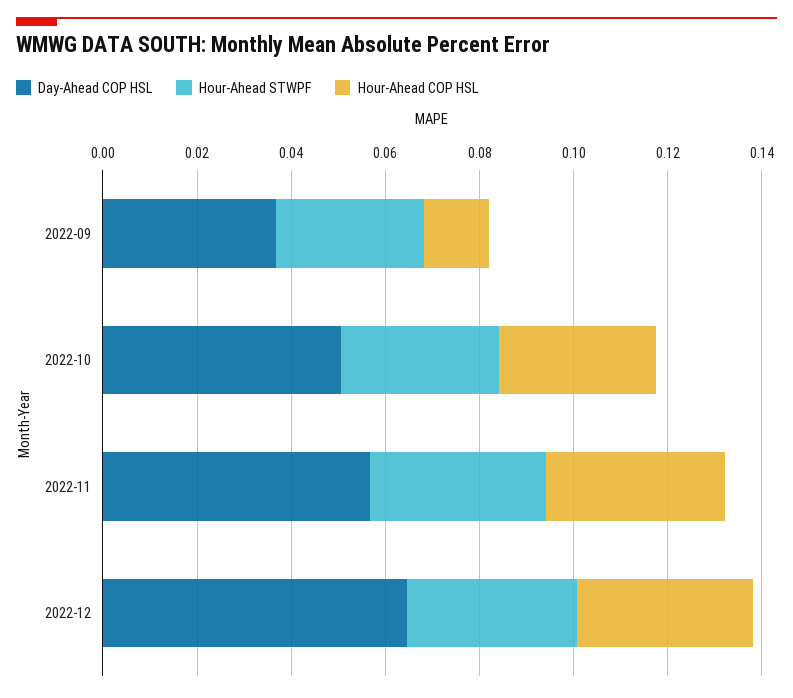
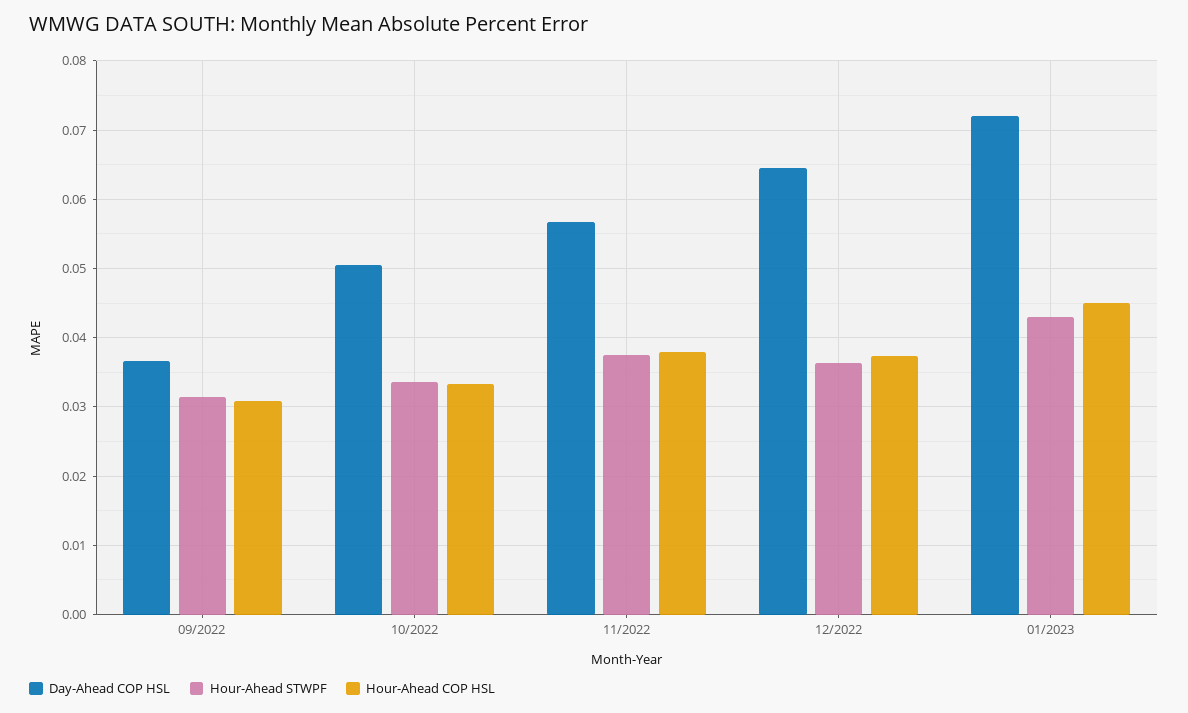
Hour-Ahead COP HSL, 2022-09: 0.015 -> 0.031
Day-Ahead COP HSL, 01/2023: none -> 0.072
Hour-Ahead STWPF, 01/2023: none -> 0.043
Hour-Ahead COP HSL, 01/2023: none -> 0.045

